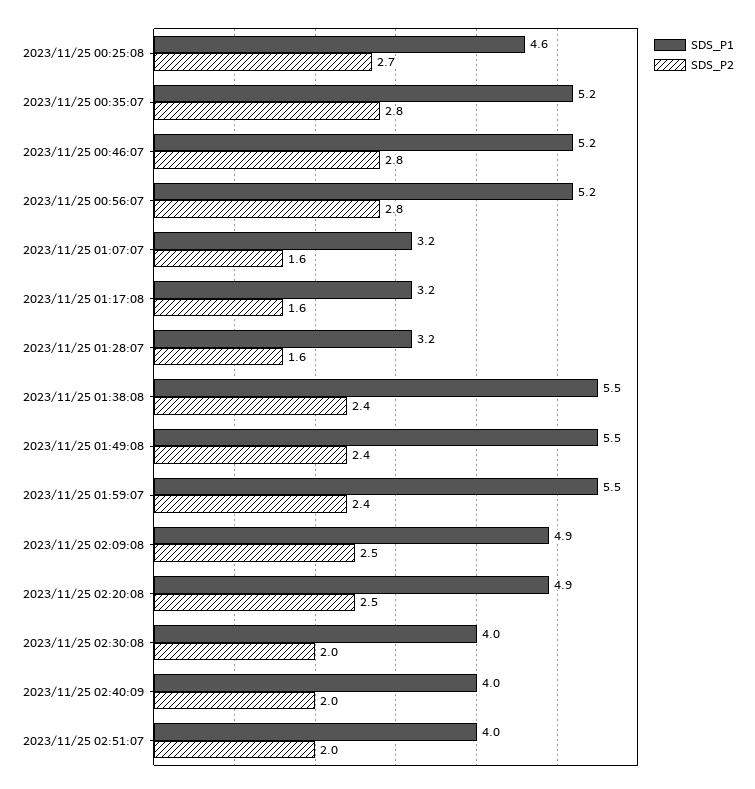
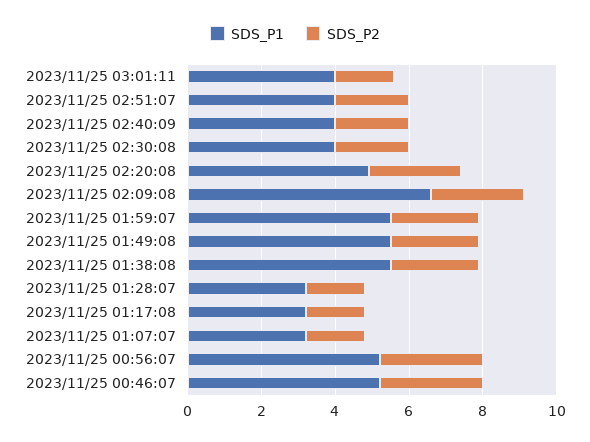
SDS_P1, 2023/11/25 00:25:08: 4.6 -> none
SDS_P2, 2023/11/25 00:25:08: 2.7 -> none
SDS_P1, 2023/11/25 00:35:07: 5.2 -> none
SDS_P2, 2023/11/25 00:35:07: 2.8 -> none
SDS_P1, 2023/11/25 02:09:08: 4.9 -> 6.5
SDS_P1, 2023/11/25 03:01:11: none -> 4
SDS_P2, 2023/11/25 03:01:11: none -> 1.5

